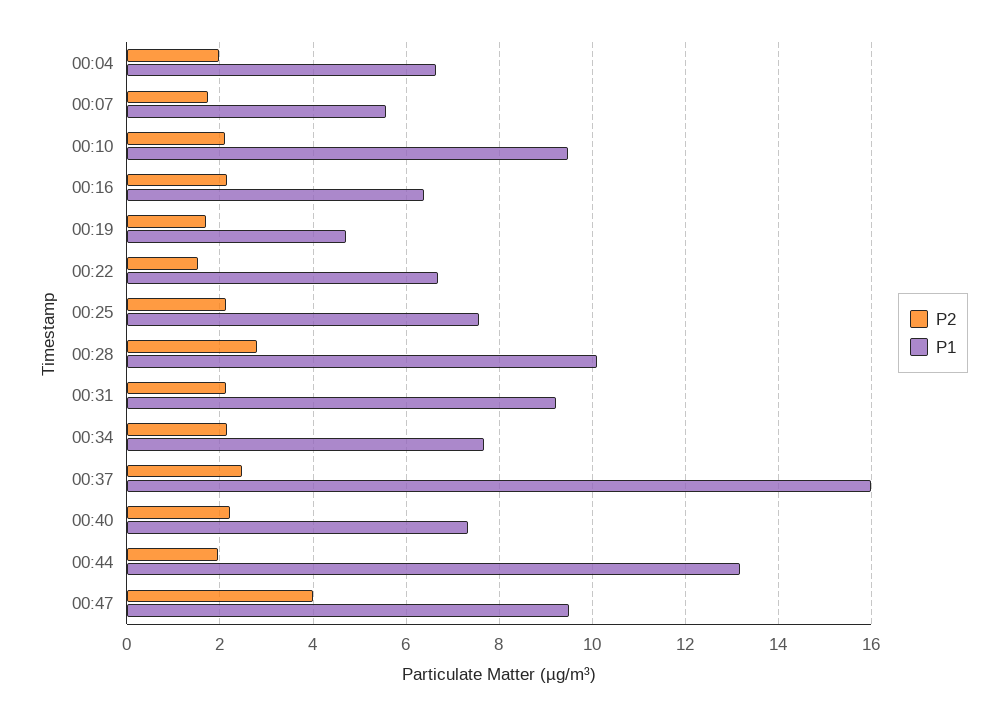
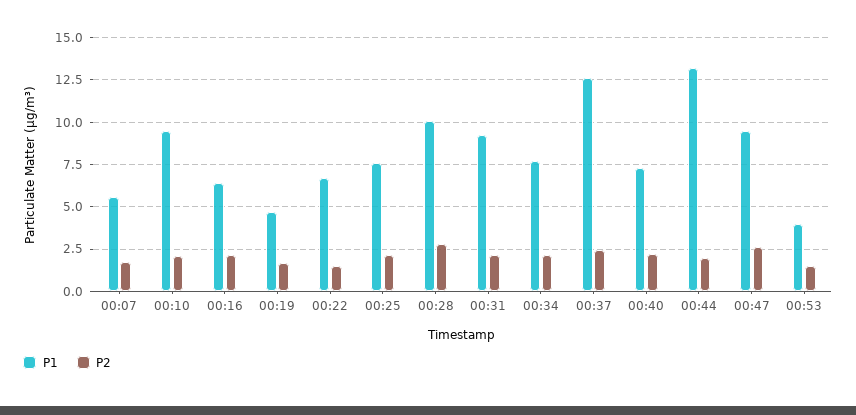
P2, 00:04: 2 -> none
P1, 00:04: 6.6 -> none
P1, 00:37: 16 -> 12.5
P2, 00:47: 4 -> 2.5
P1, 00:53: none -> 4
P2, 00:53: none -> 1.5

